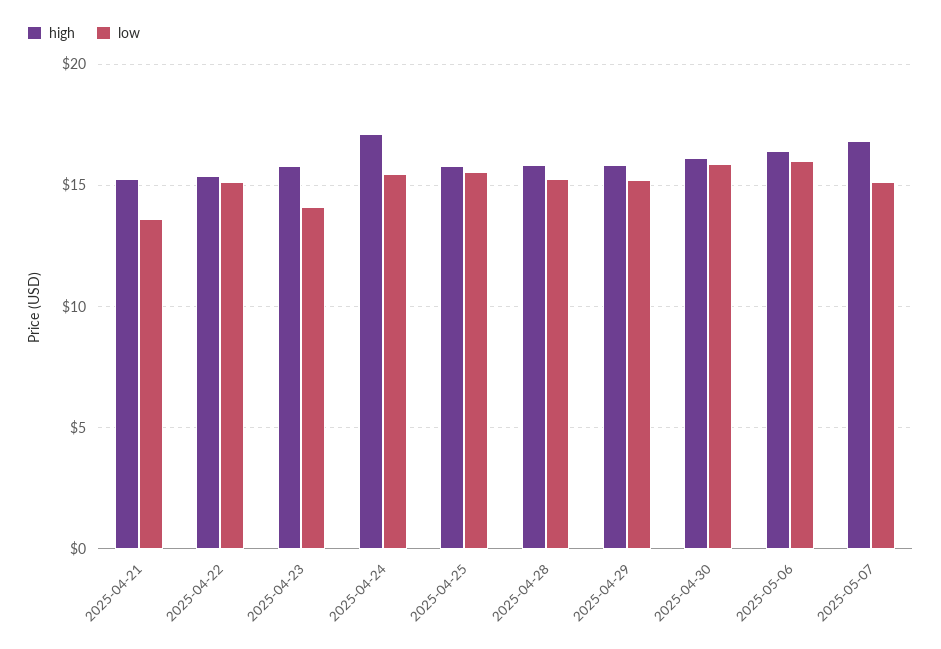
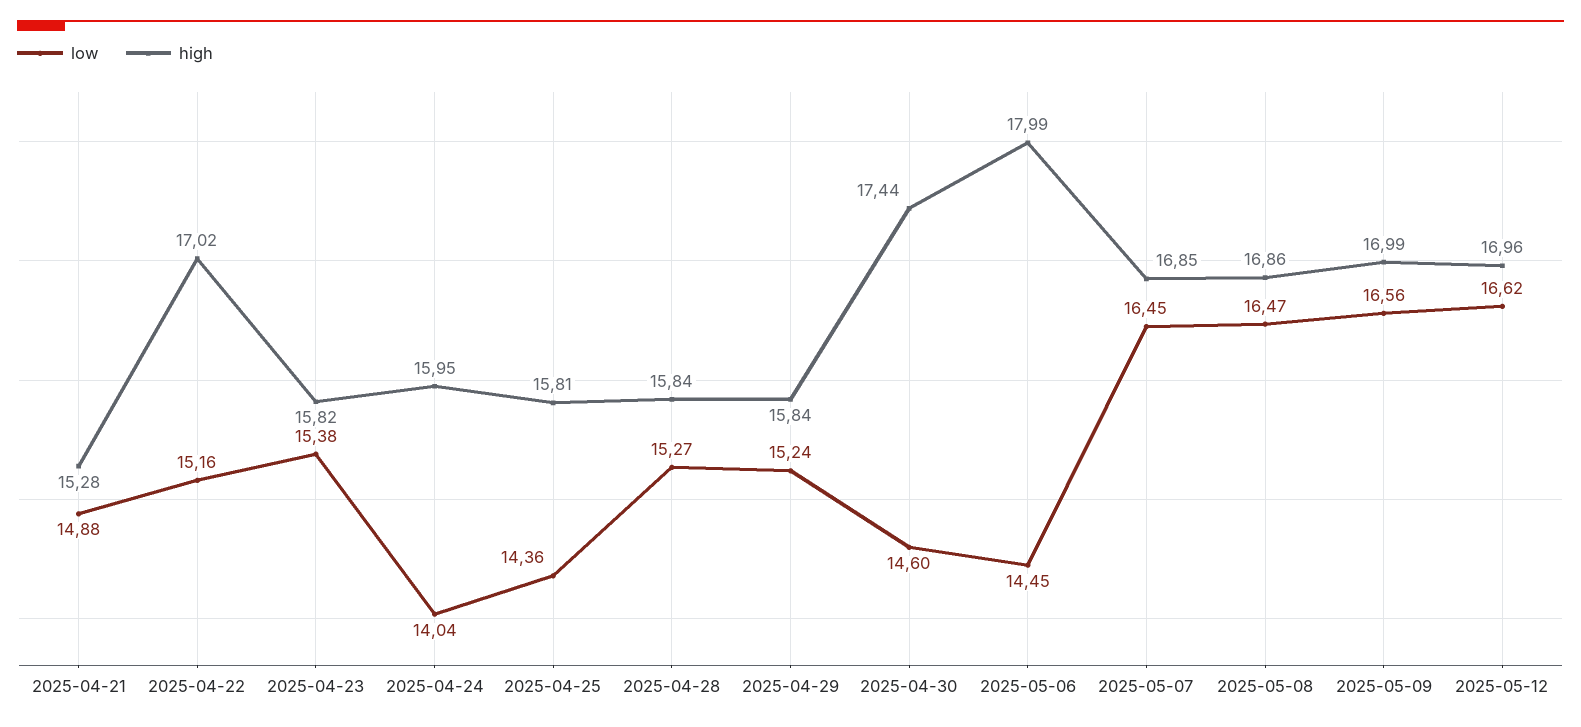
low, 2025-04-21: 13.5 -> 14.88
high, 2025-04-22: 15.5 -> 17.02
low, 2025-04-23: 14 -> 15.38
high, 2025-04-24: 17 -> 15.95
low, 2025-04-24: 15.5 -> 14.04
low, 2025-04-25: 15.5 -> 14.36
high, 2025-04-30: 16 -> 17.44
low, 2025-04-30: 16 -> 14.6
high, 2025-05-06: 16.5 -> 17.99
low, 2025-05-06: 16 -> 14.45
low, 2025-05-07: 15 -> 16.45
low, 2025-05-08: none -> 16.47
high, 2025-05-08: none -> 16.86
low, 2025-05-09: none -> 16.56
high, 2025-05-09: none -> 16.99
low, 2025-05-12: none -> 16.62
high, 2025-05-12: none -> 16.96

